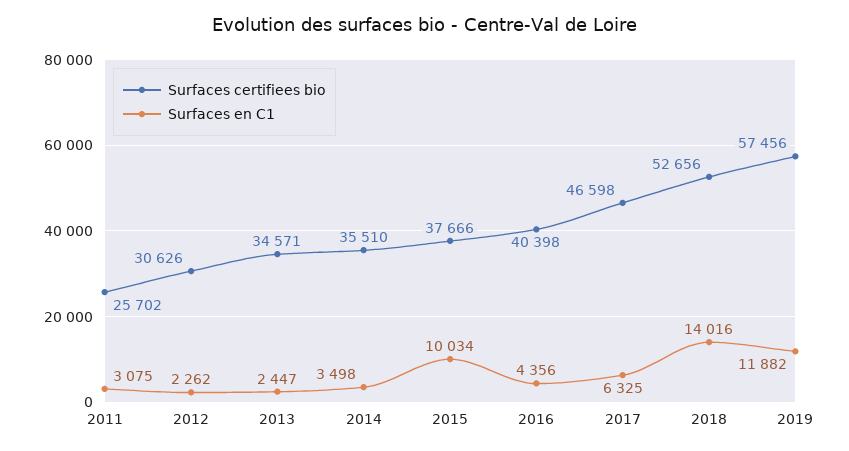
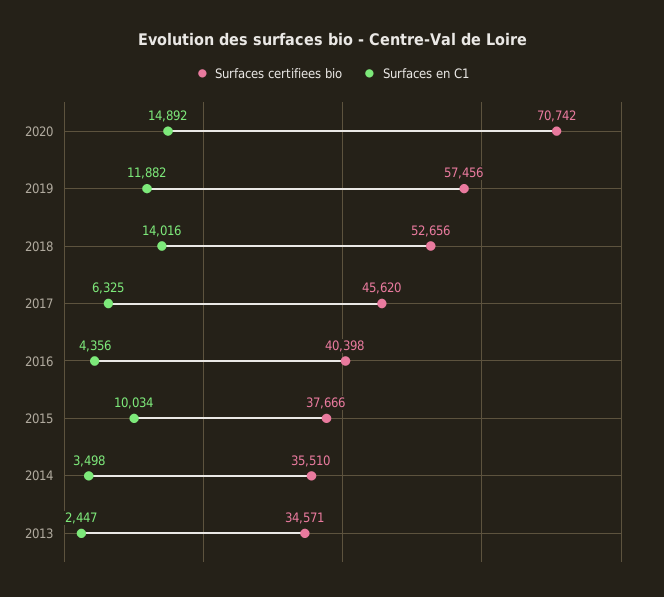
Surfaces certifiees bio, 2011: 25702 -> none
Surfaces en C1, 2011: 3075 -> none
Surfaces certifiees bio, 2012: 30626 -> none
Surfaces en C1, 2012: 2262 -> none
Surfaces certifiees bio, 2017: 46598 -> 45620
Surfaces certifiees bio, 2020: none -> 70742
Surfaces en C1, 2020: none -> 14892

